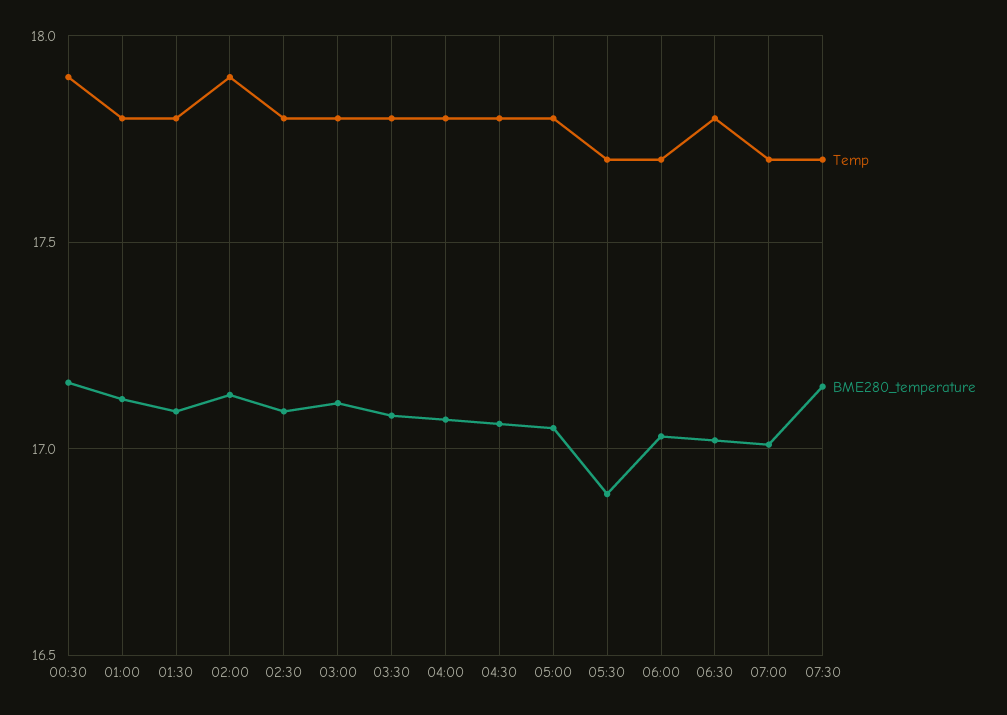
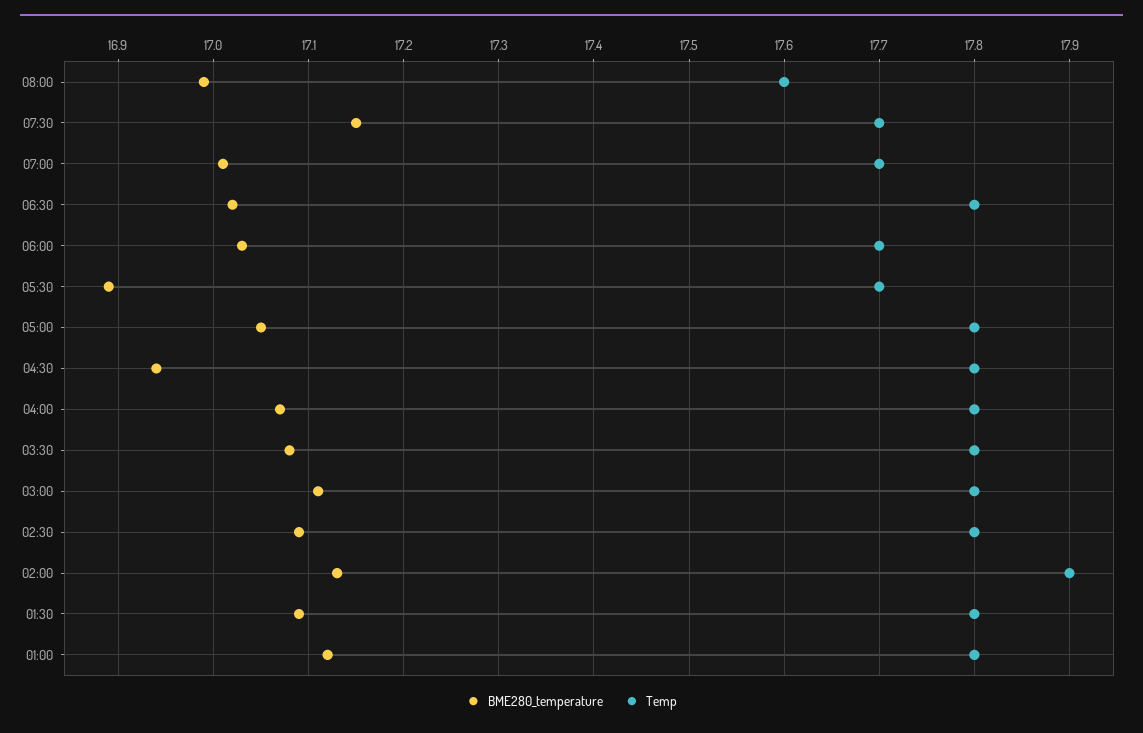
Temp, 00:30: 17.9 -> none
BME280_temperature, 00:30: 17.15 -> none
BME280_temperature, 04:30: 17.05 -> 16.94
BME280_temperature, 08:00: none -> 16.99
Temp, 08:00: none -> 17.6

